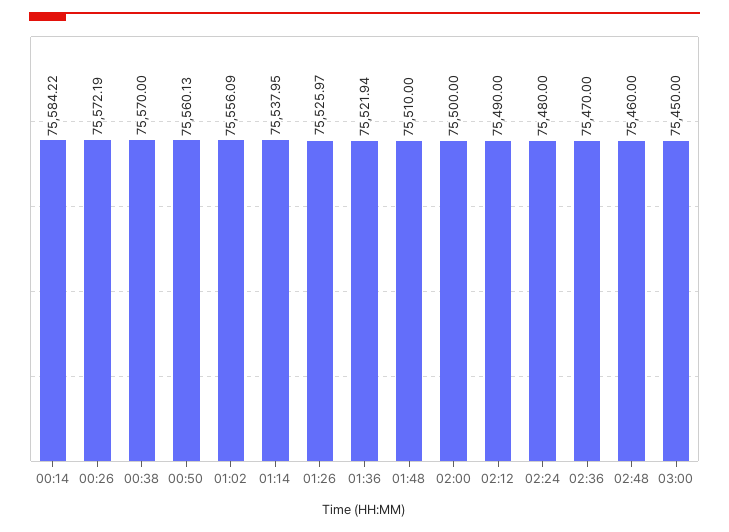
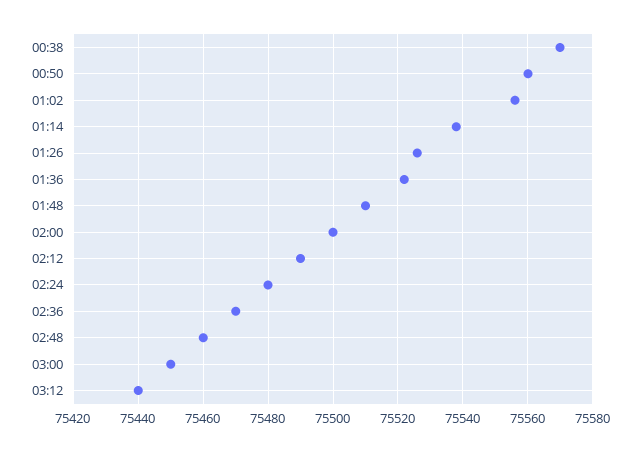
00:14: 75584.22 -> none
00:26: 75572.19 -> none
03:12: none -> 75440

